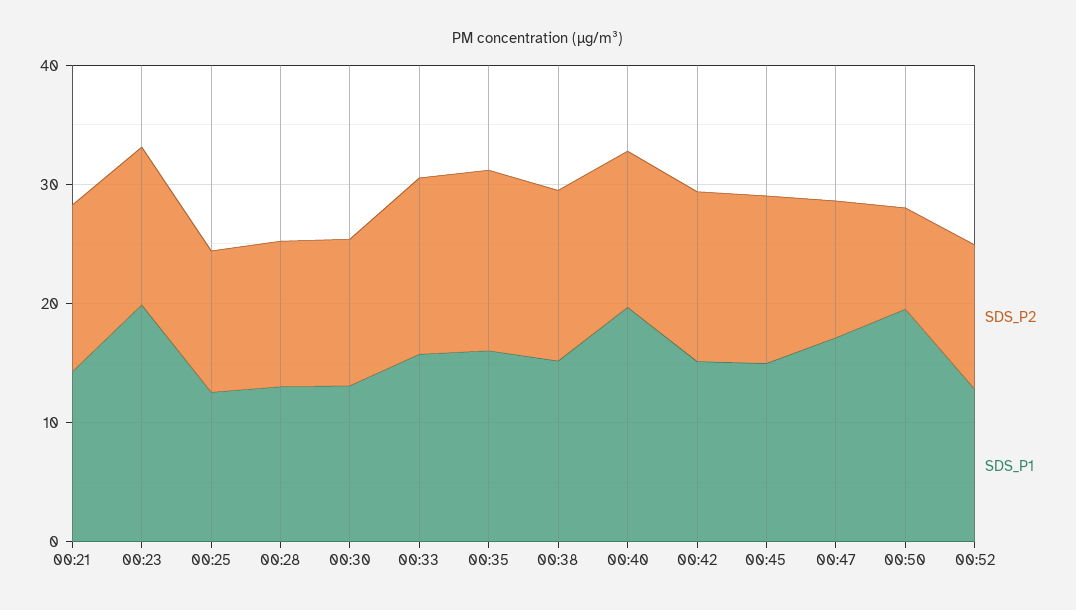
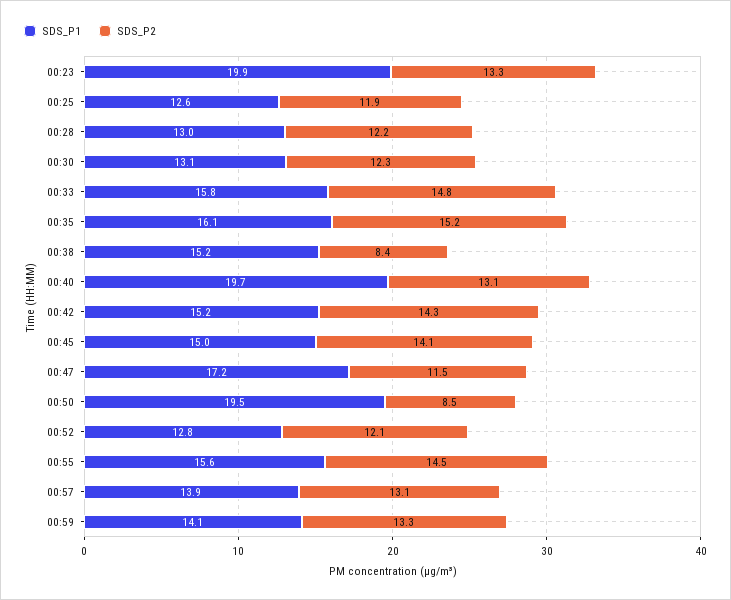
SDS_P2, 00:21: 14 -> none
SDS_P1, 00:21: 14 -> none
SDS_P2, 00:38: 14 -> 8.4
SDS_P1, 00:55: none -> 15.6
SDS_P2, 00:55: none -> 14.5
SDS_P1, 00:57: none -> 13.9
SDS_P2, 00:57: none -> 13.1
SDS_P1, 00:59: none -> 14.1
SDS_P2, 00:59: none -> 13.3

